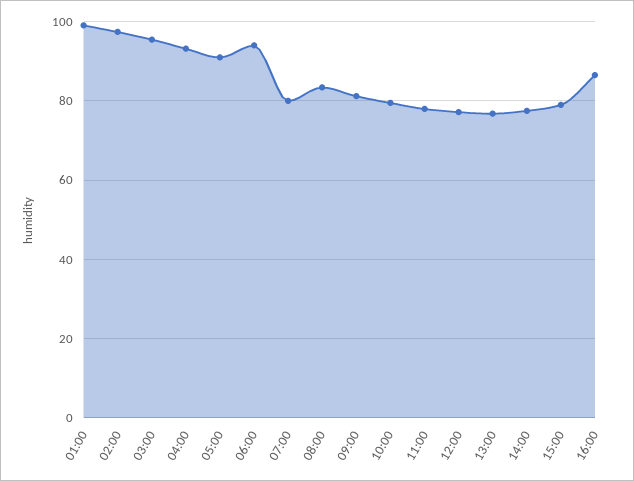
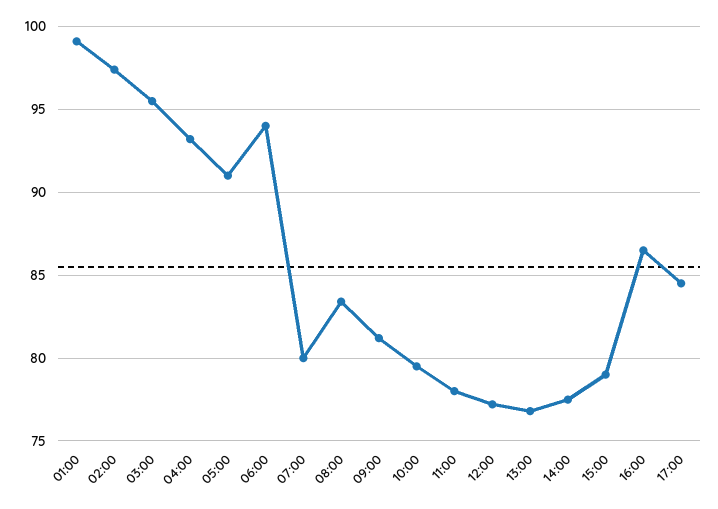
17:00: none -> 84.5

